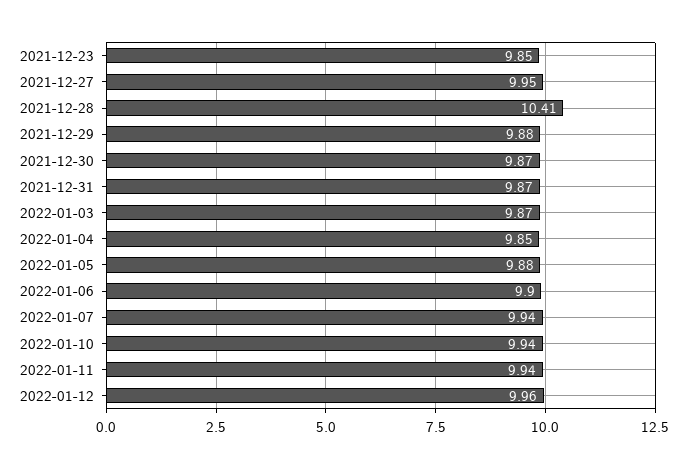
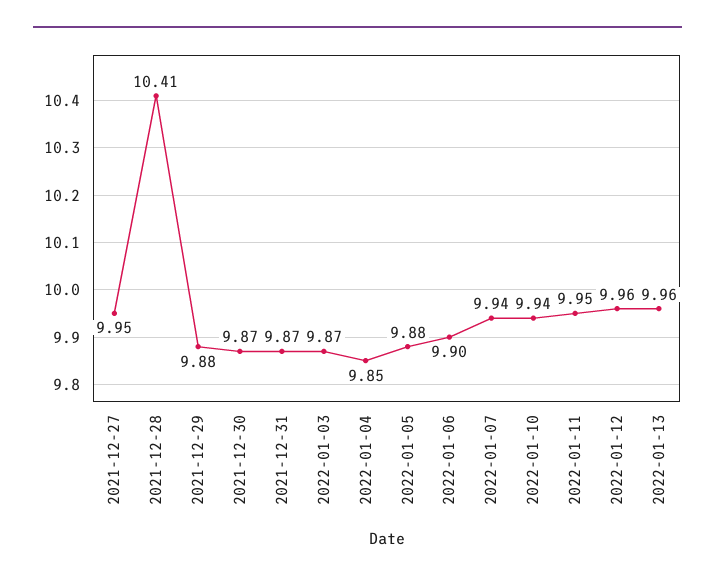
2021-12-23: 9.85 -> none
2022-01-11: 9.94 -> 9.95
2022-01-13: none -> 9.96

